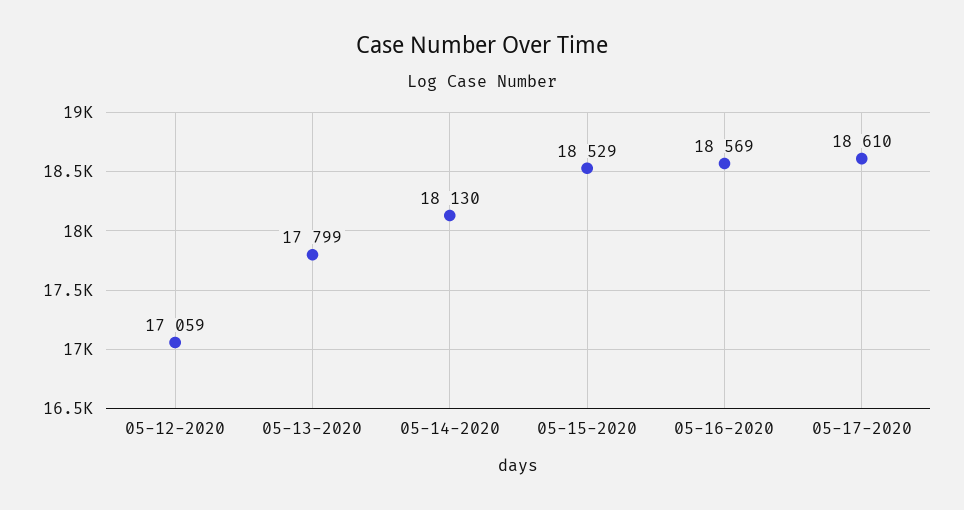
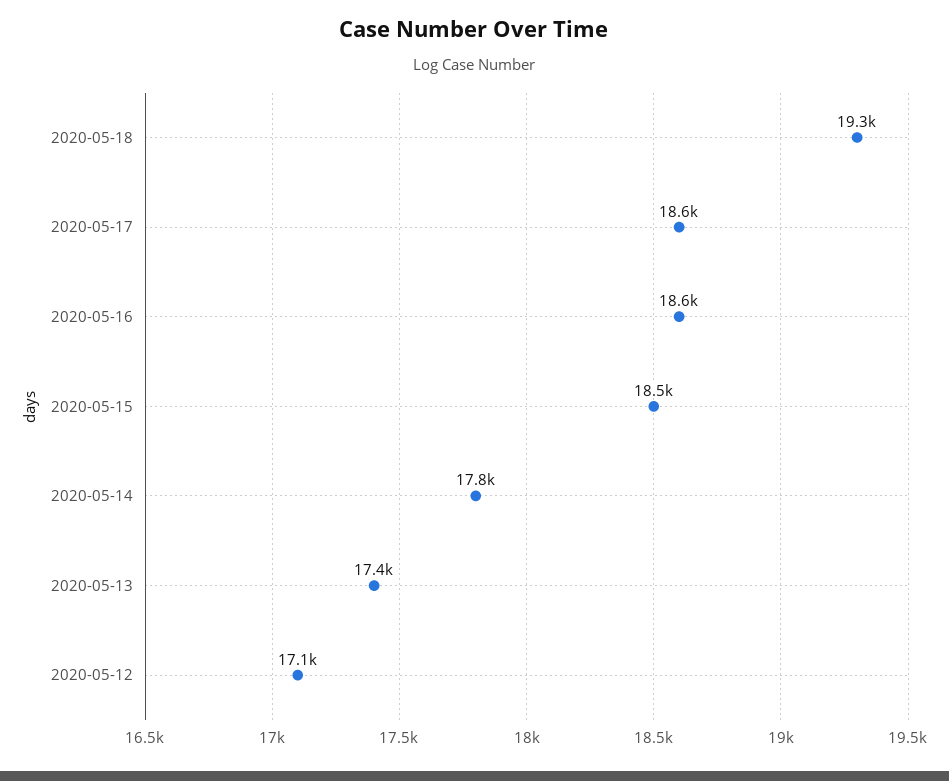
05-13-2020: 17799 -> 17400
05-14-2020: 18130 -> 17800
2020-05-18: none -> 19300

